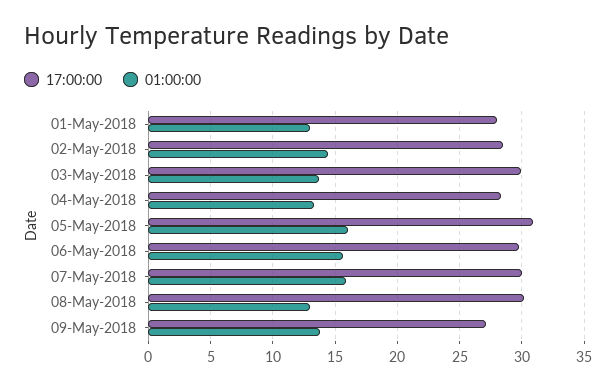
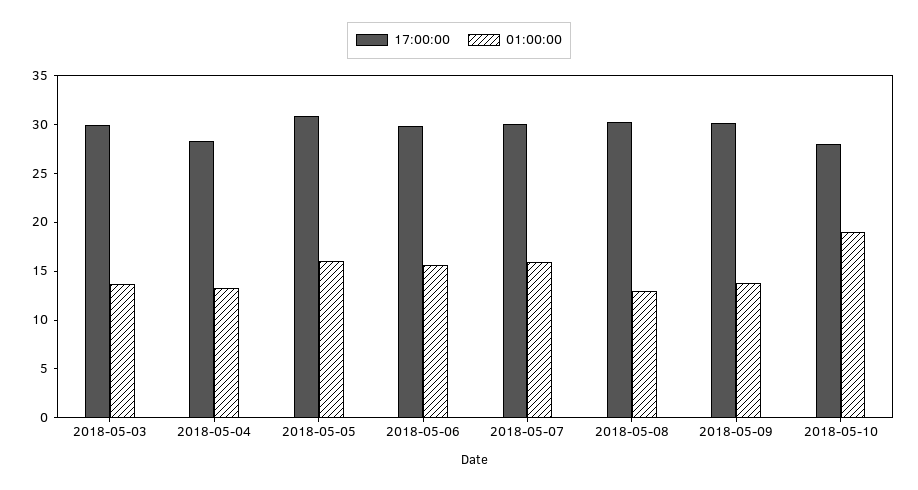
17:00:00, 01-May-2018: 28 -> none
01:00:00, 01-May-2018: 13 -> none
17:00:00, 02-May-2018: 28.5 -> none
01:00:00, 02-May-2018: 14.5 -> none
17:00:00, 09-May-2018: 27 -> 30
17:00:00, 2018-05-10: none -> 28
01:00:00, 2018-05-10: none -> 19

